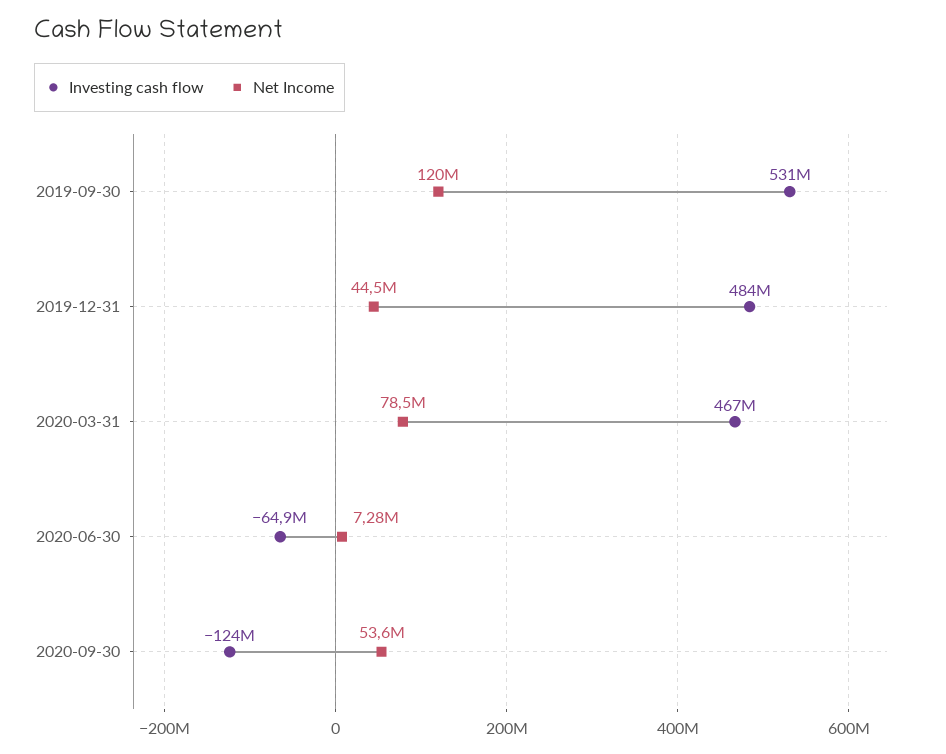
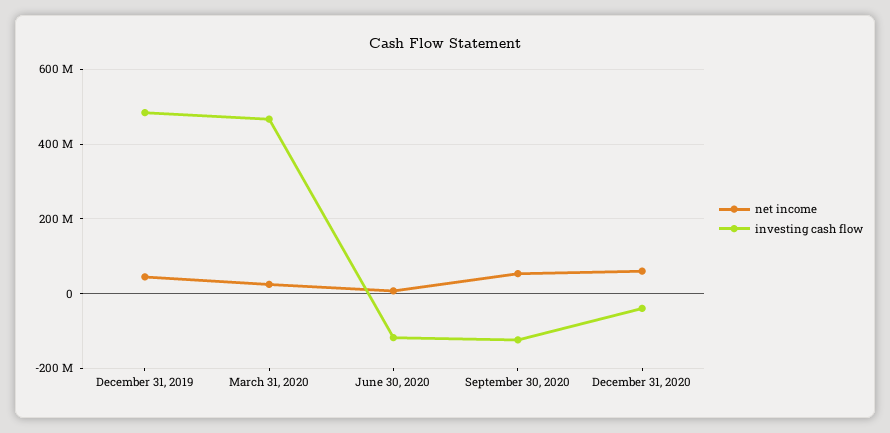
Investing cash flow, 2019-09-30: 531000000 -> none
Net Income, 2019-09-30: 120000000 -> none
Net Income, 2020-03-31: 78500000 -> 20000000
Investing cash flow, 2020-06-30: -64900000 -> -120000000
Net Income, December 31, 2020: none -> 60000000
Investing cash flow, December 31, 2020: none -> -40000000

